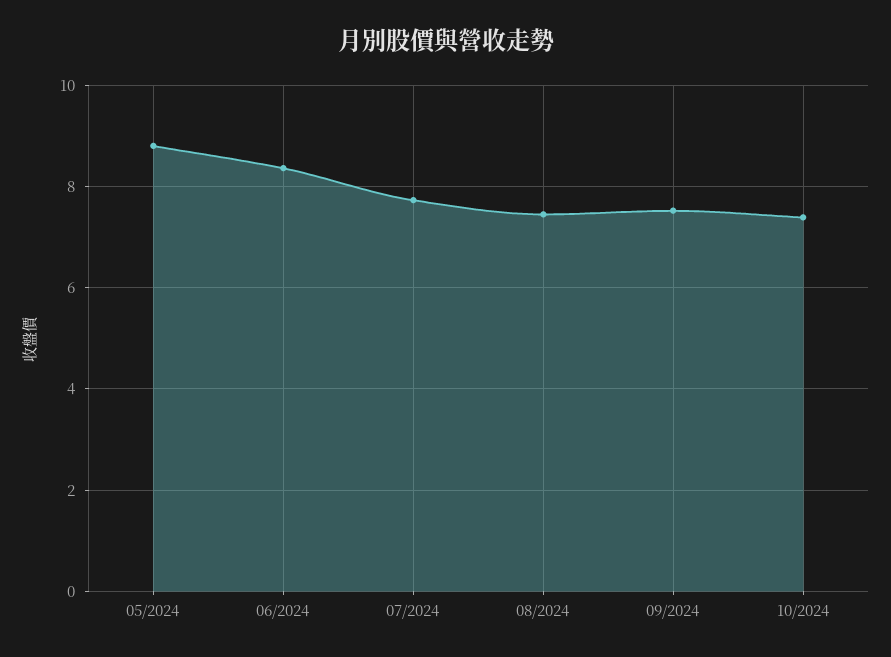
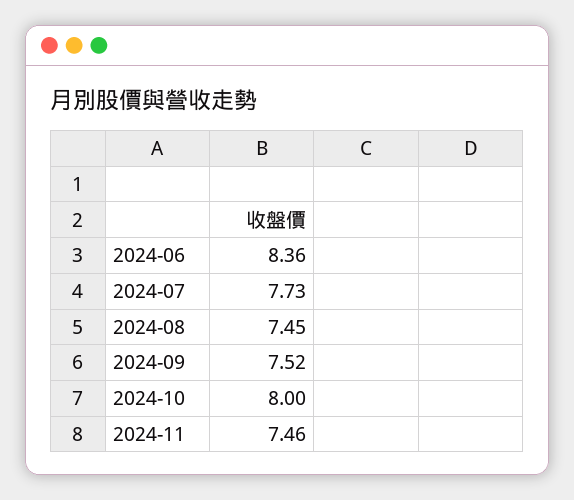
05/2024: 8.8 -> none
10/2024: 7.4 -> 8
2024-11: none -> 7.46

